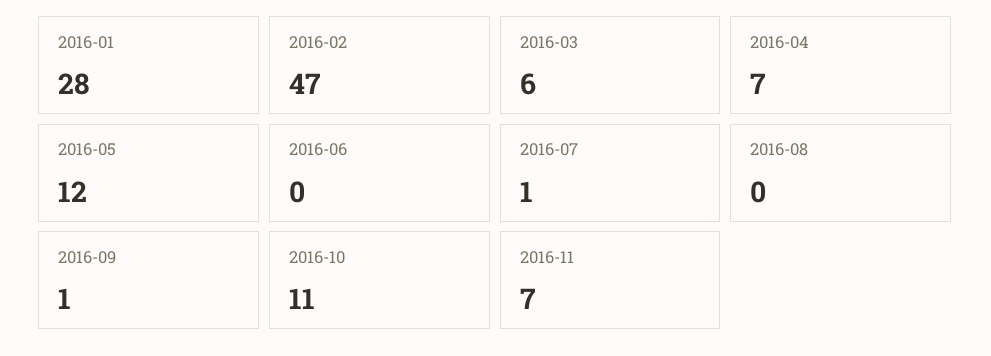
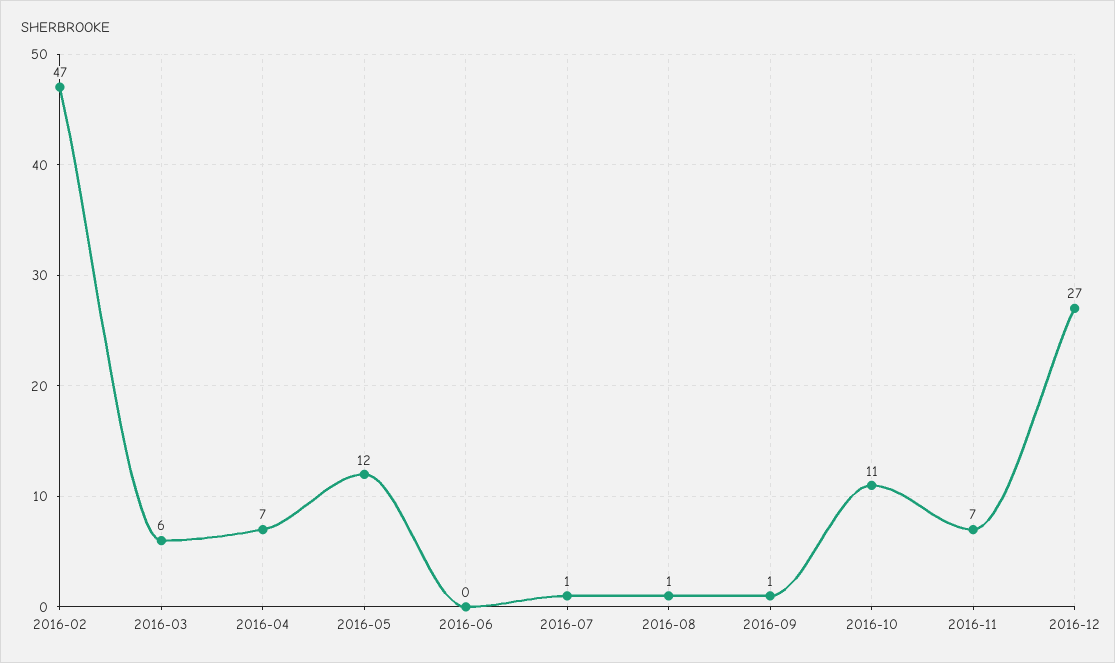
2016-01: 28 -> none
2016-08: 0 -> 1
2016-12: none -> 27

